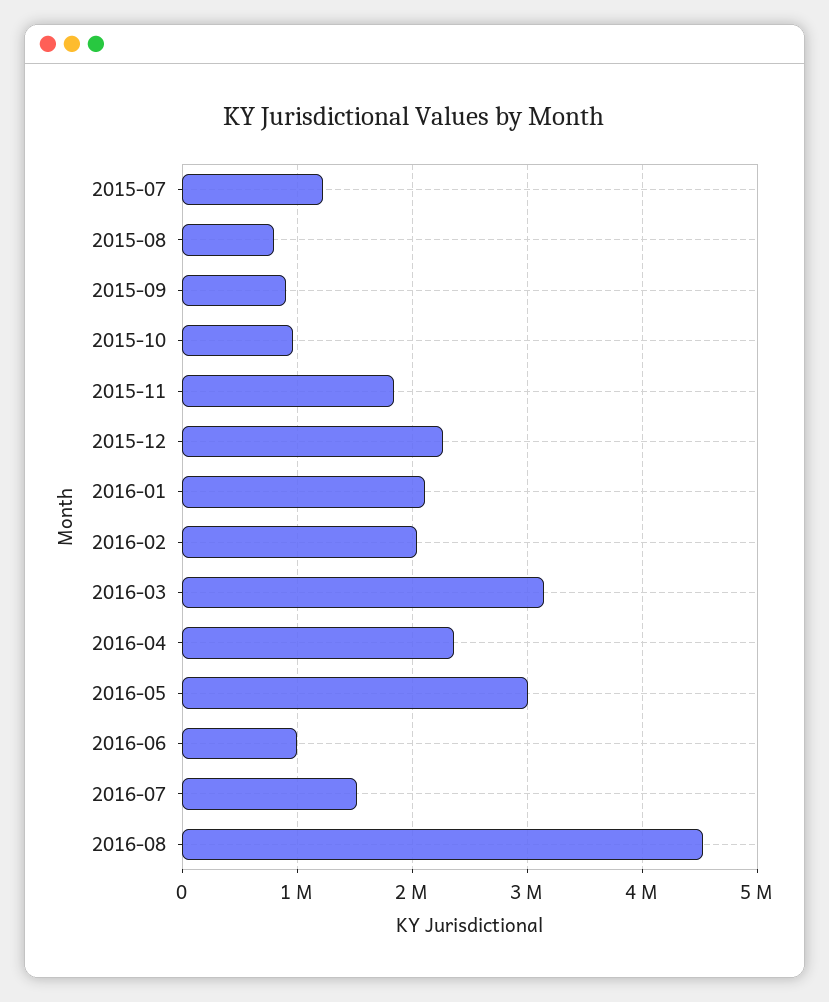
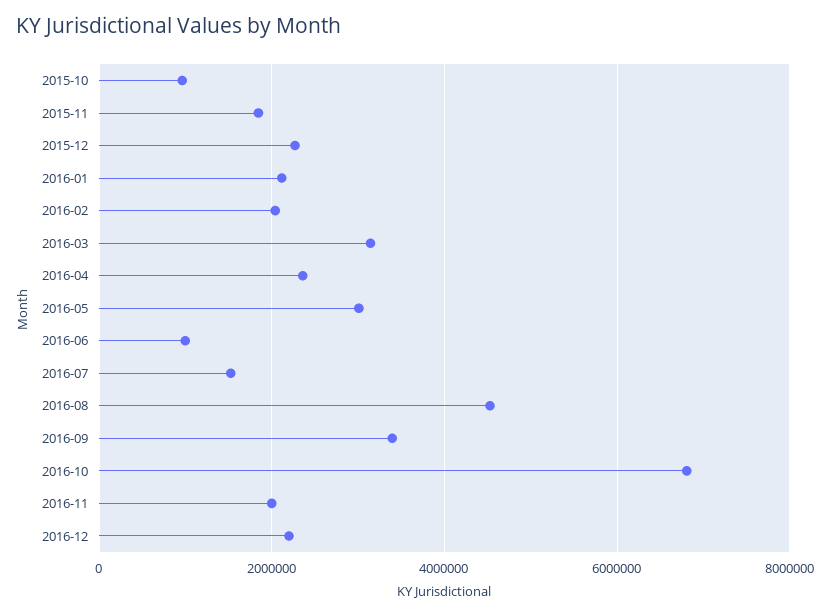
2015-07: 1200000 -> none
2015-08: 800000 -> none
2015-09: 900000 -> none
2016-09: none -> 3400000
2016-10: none -> 6800000
2016-11: none -> 2000000
2016-12: none -> 2200000

